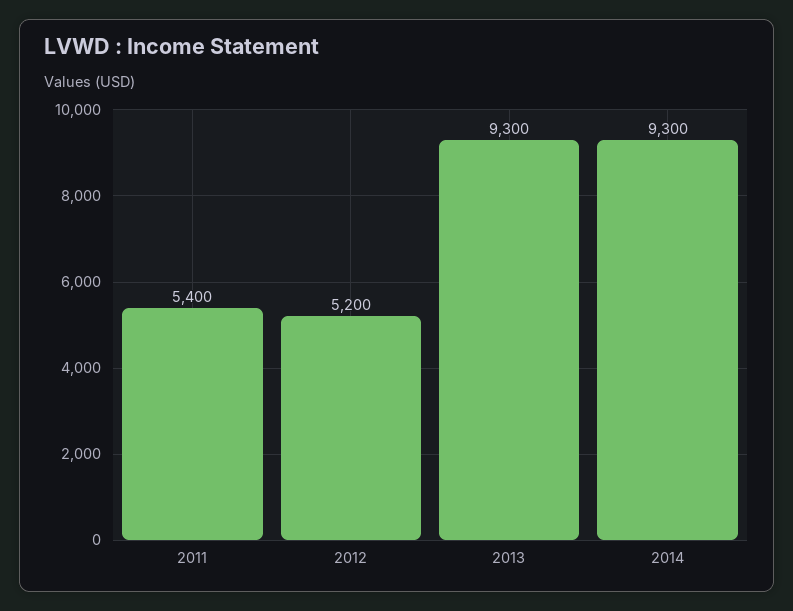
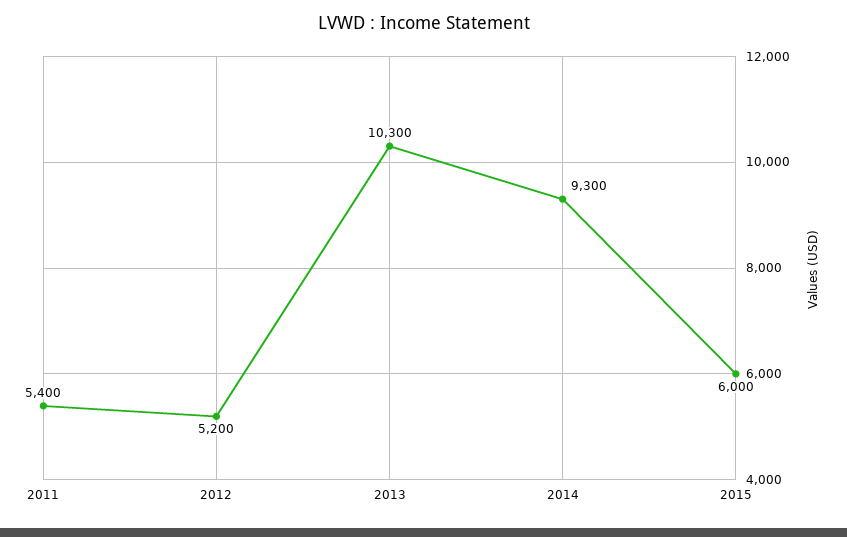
2013: 9300 -> 10300
2015: none -> 6000

